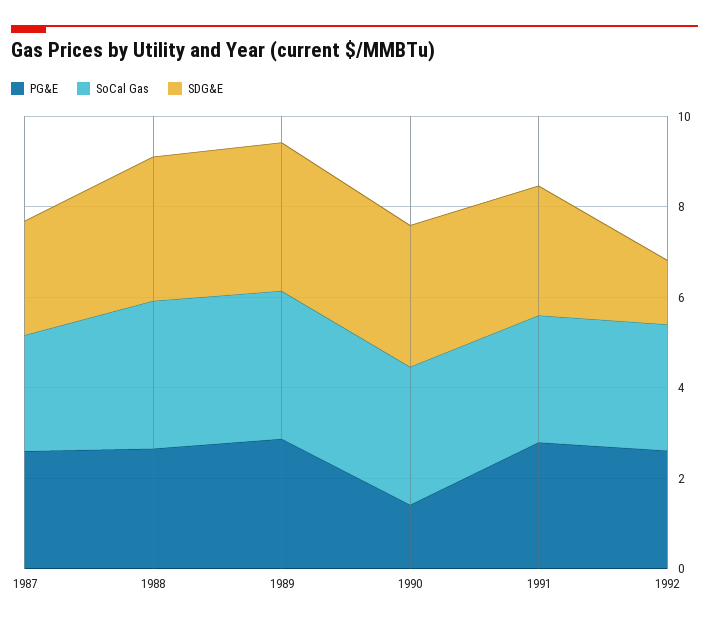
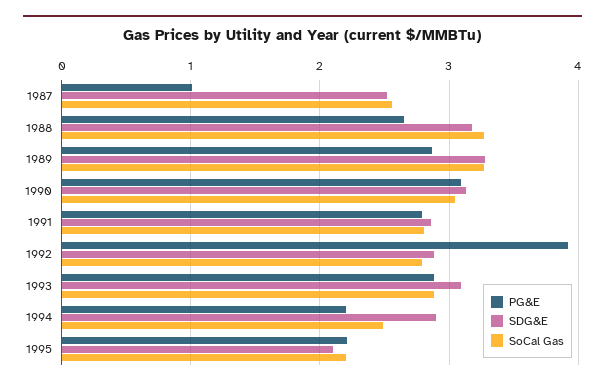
PG&E, 1987: 2.5 -> 1
PG&E, 1990: 1.5 -> 3.1
PG&E, 1992: 2.5 -> 3.9
SDG&E, 1992: 1.5 -> 2.9
PG&E, 1993: none -> 2.9
SDG&E, 1993: none -> 3.1
SoCal Gas, 1993: none -> 2.9
PG&E, 1994: none -> 2.2
SDG&E, 1994: none -> 2.9
SoCal Gas, 1994: none -> 2.5
PG&E, 1995: none -> 2.2
SDG&E, 1995: none -> 2.1
SoCal Gas, 1995: none -> 2.2

